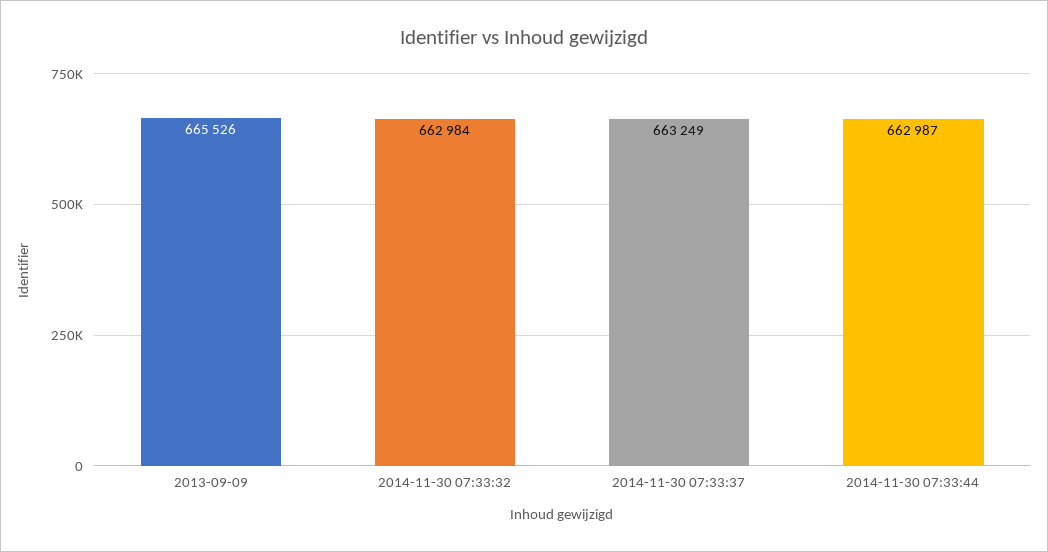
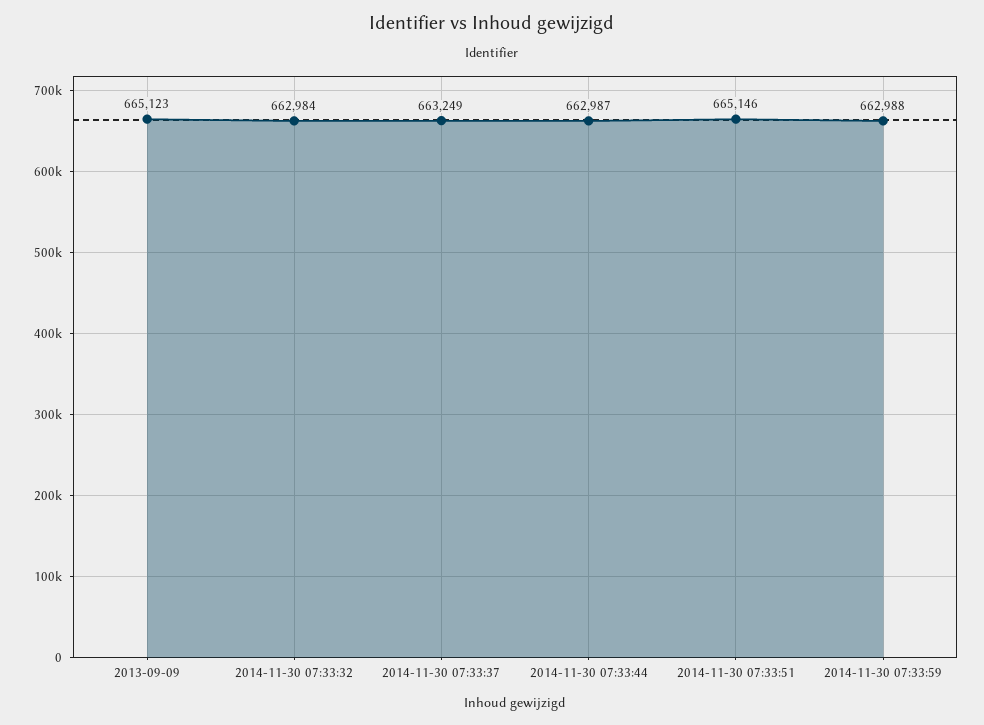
2013-09-09: 665526 -> 665123
2014-11-30 07:33:51: none -> 665146
2014-11-30 07:33:59: none -> 662988

